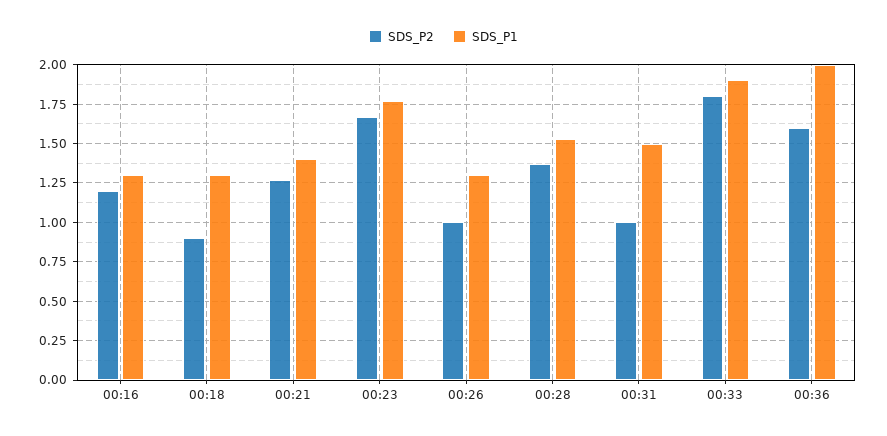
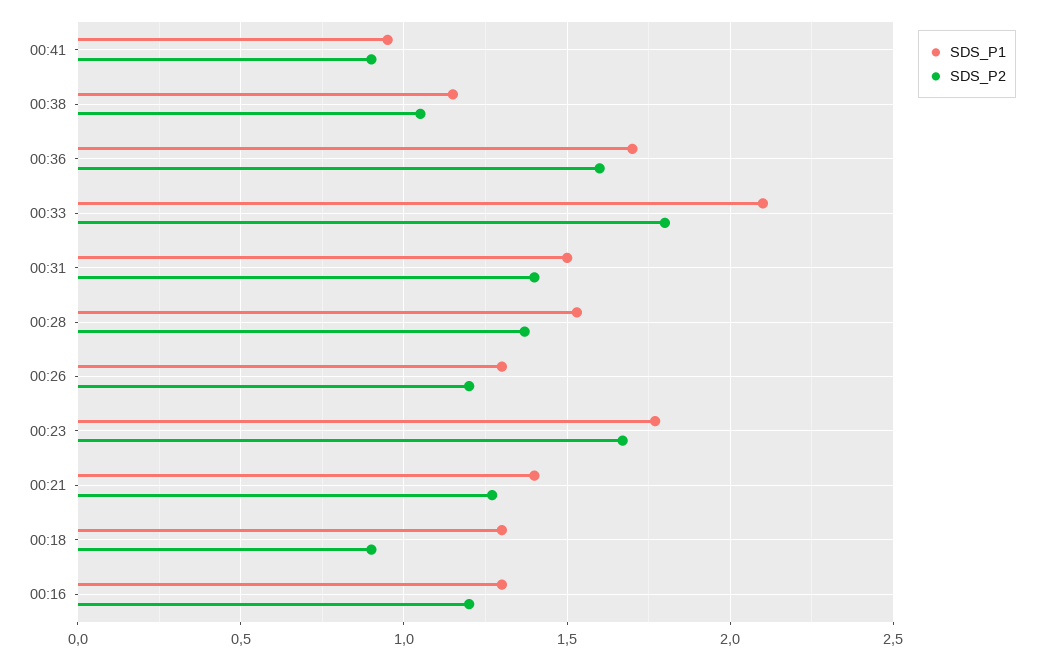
SDS_P2, 00:26: 1 -> 1.2
SDS_P2, 00:31: 1 -> 1.4
SDS_P1, 00:33: 1.9 -> 2.1
SDS_P1, 00:36: 2 -> 1.7
SDS_P1, 00:41: none -> 0.95
SDS_P2, 00:41: none -> 0.9
SDS_P1, 00:38: none -> 1.15
SDS_P2, 00:38: none -> 1.05

